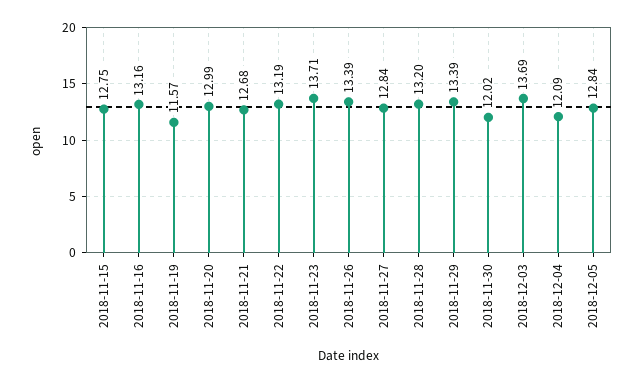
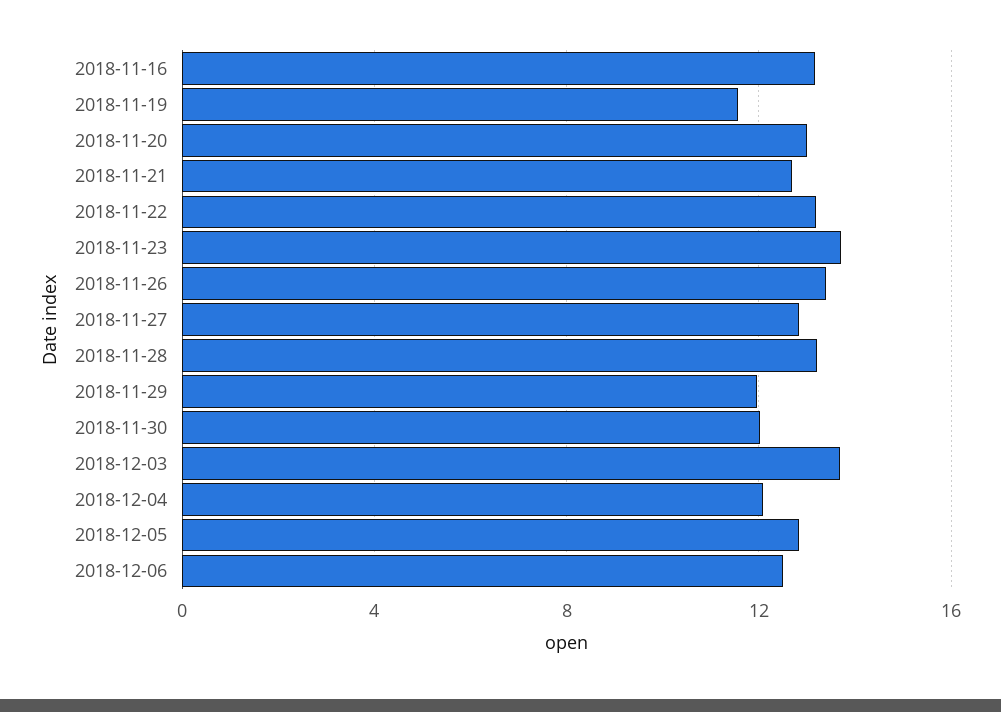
2018-11-15: 12.75 -> none
2018-11-29: 13.39 -> 12
2018-12-06: none -> 12.5

